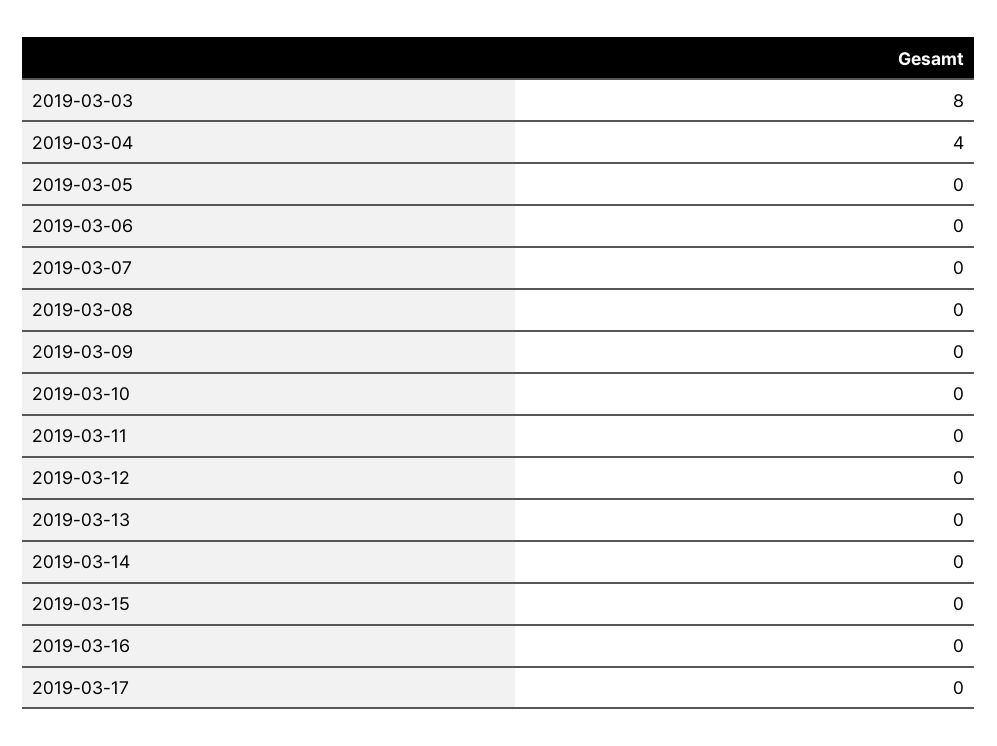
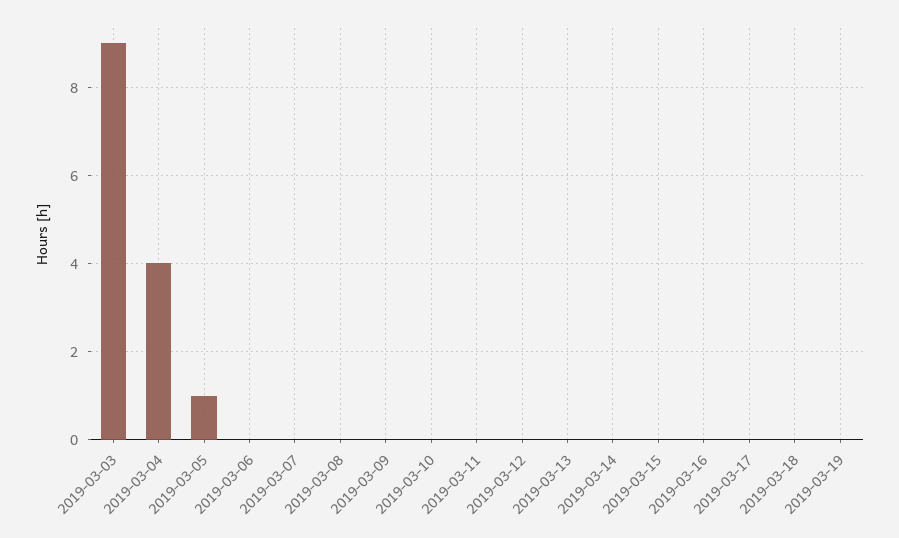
2019-03-03: 8 -> 9
2019-03-05: 0 -> 1
2019-03-18: none -> 0
2019-03-19: none -> 0

